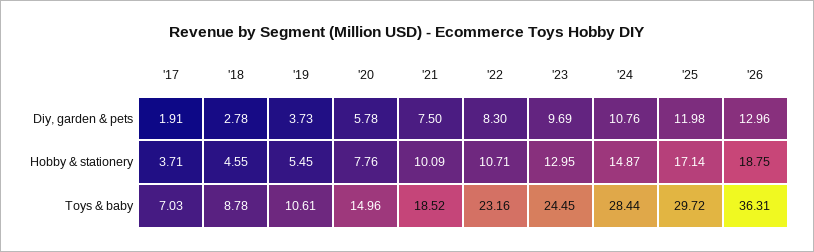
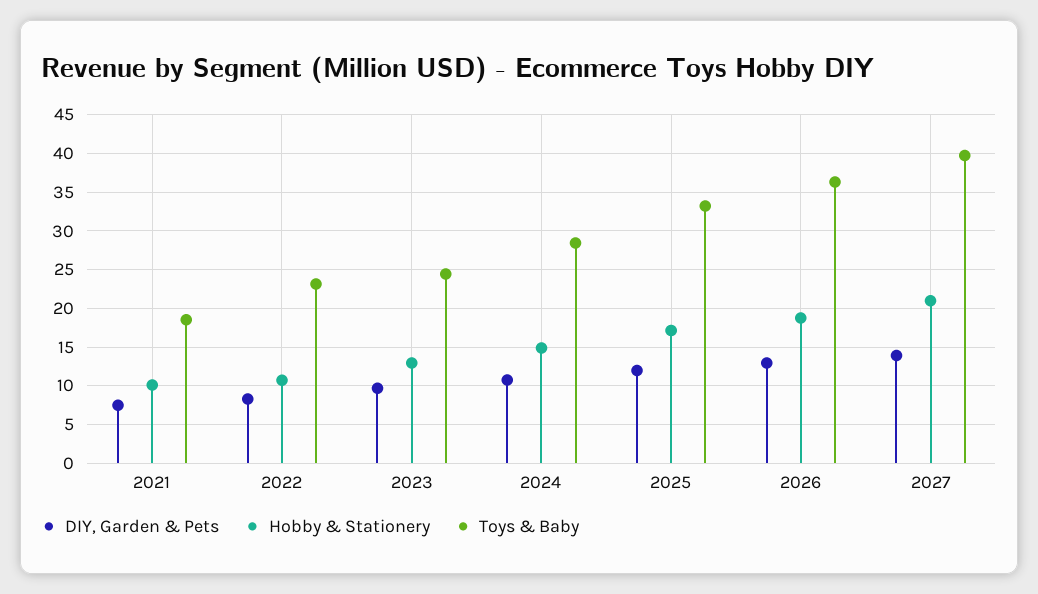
Diy, garden & pets, '17: 1.91 -> none
Diy, garden & pets, '18: 2.78 -> none
Diy, garden & pets, '19: 3.73 -> none
Diy, garden & pets, '20: 5.78 -> none
Hobby & stationery, '17: 3.71 -> none
Hobby & stationery, '18: 4.55 -> none
Hobby & stationery, '19: 5.45 -> none
Hobby & stationery, '20: 7.76 -> none
Toys & baby, '17: 7.03 -> none
Toys & baby, '18: 8.78 -> none
Toys & baby, '19: 10.61 -> none
Toys & baby, '20: 14.96 -> none
Toys & baby, '25: 29.72 -> 33
Diy, garden & pets, 2027: none -> 14
Hobby & stationery, 2027: none -> 21
Toys & baby, 2027: none -> 40

